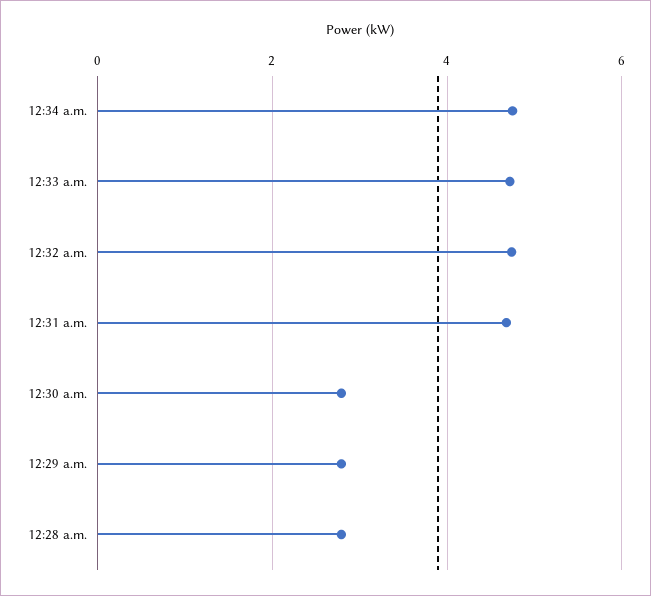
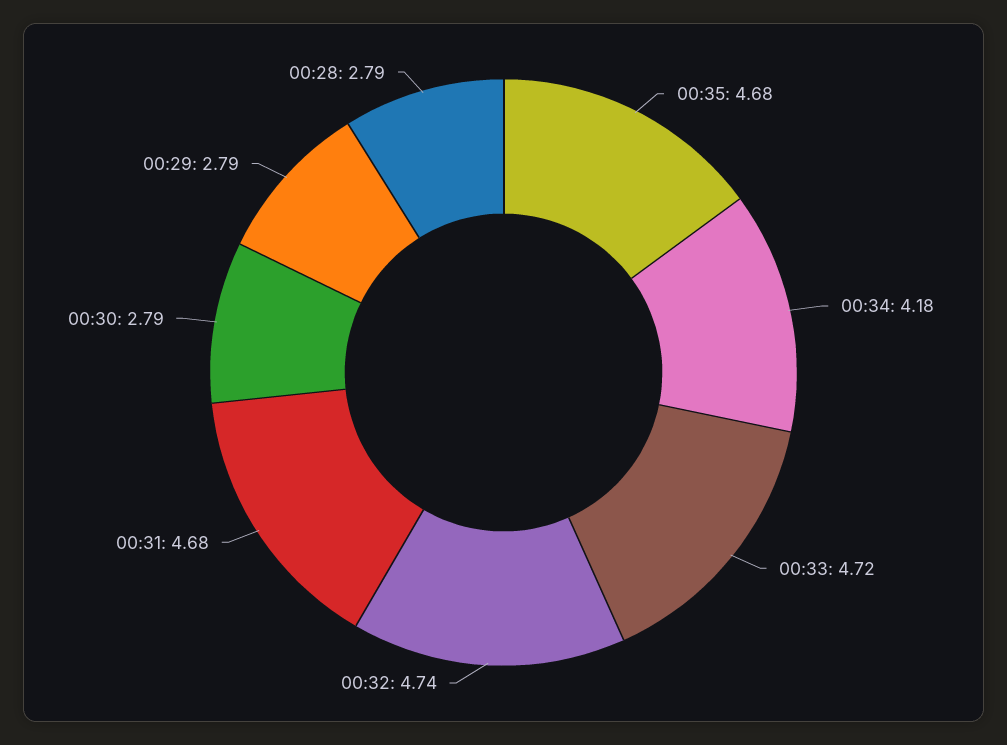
12:34 a.m.: 4.8 -> 4.18
00:35: none -> 4.68

